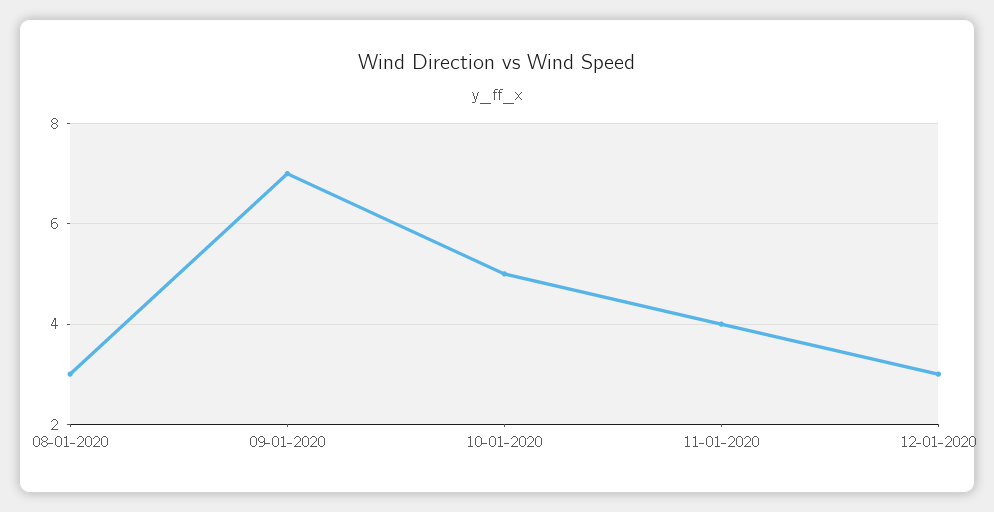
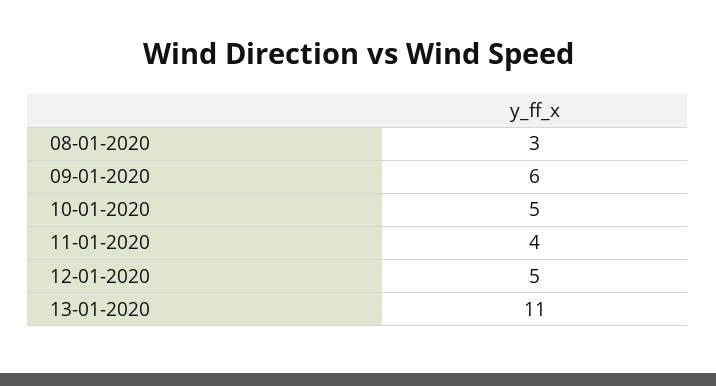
09-01-2020: 7 -> 6
12-01-2020: 3 -> 5
13-01-2020: none -> 11

